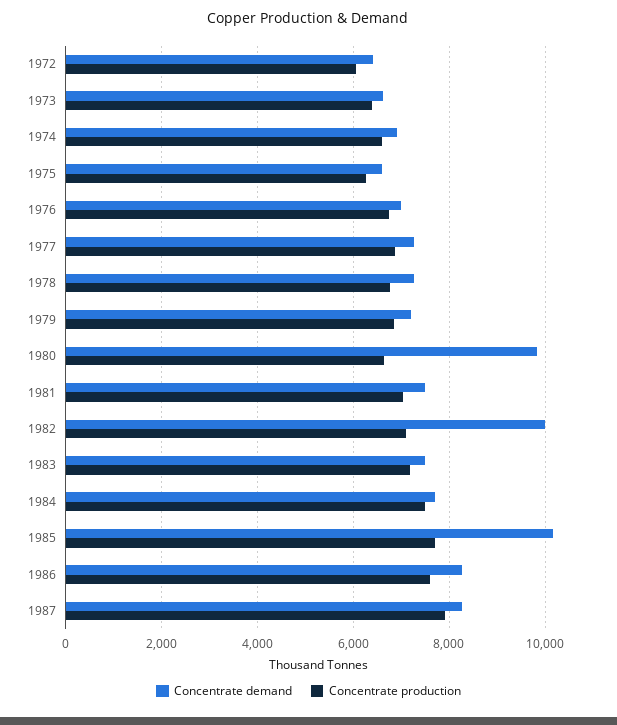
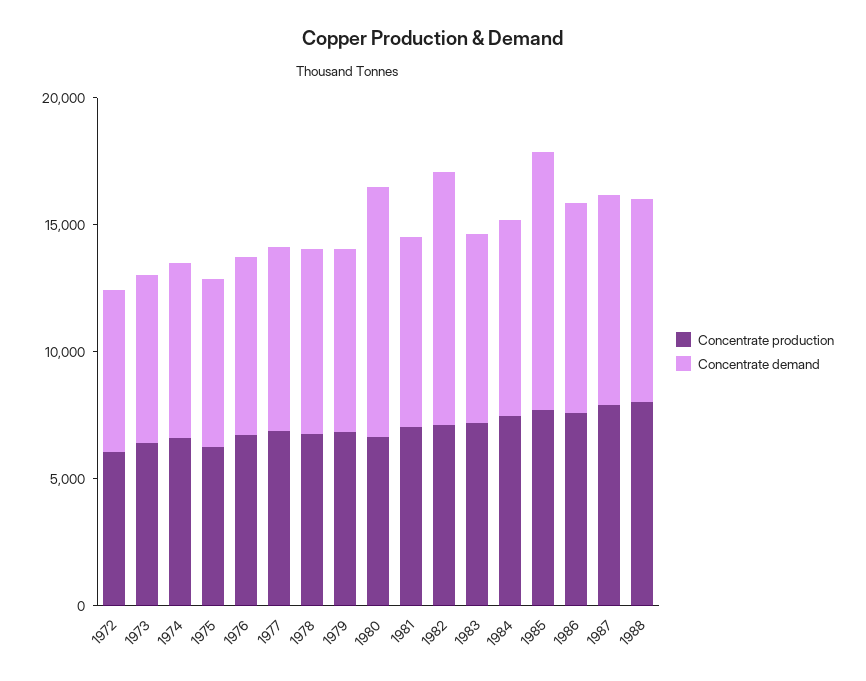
Concentrate production, 1988: none -> 8000
Concentrate demand, 1988: none -> 8000

